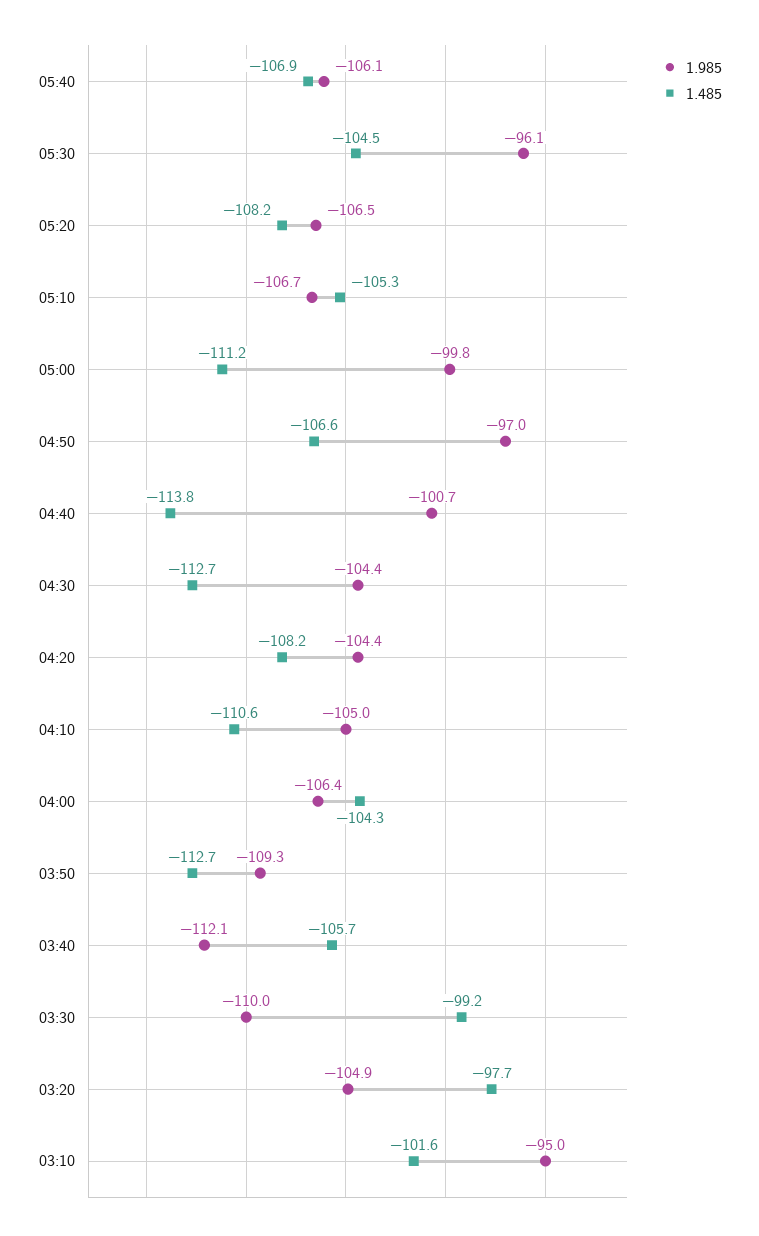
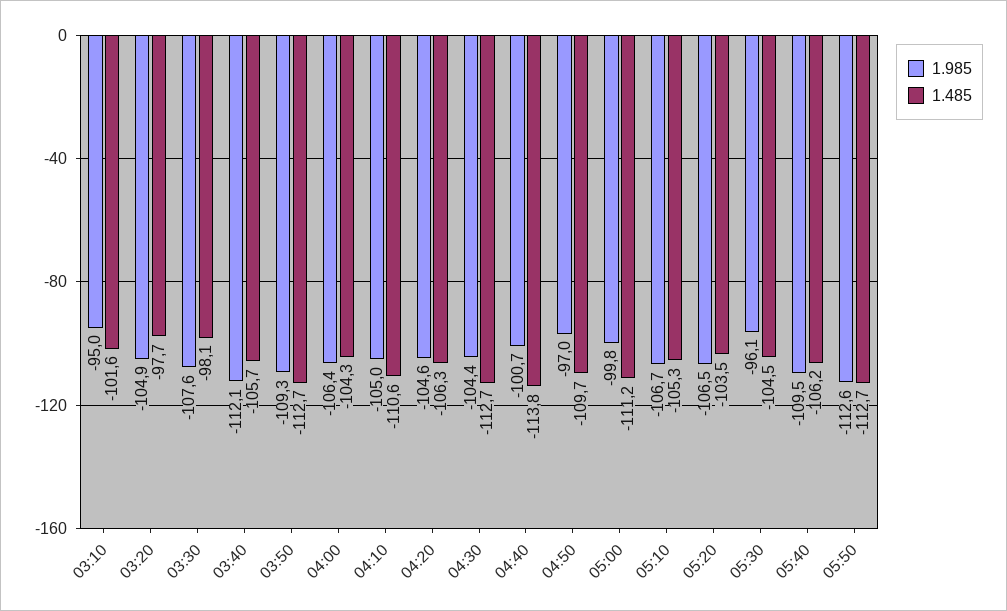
1.985, 05:40: -106.1 -> -109.5
1.485, 05:40: -106.9 -> -106.2
1.485, 05:20: -108.2 -> -103.5
1.485, 04:50: -106.6 -> -109.7
1.985, 04:20: -104.4 -> -104.6
1.485, 04:20: -108.2 -> -106.3
1.985, 03:30: -110 -> -107.6
1.485, 03:30: -99.2 -> -98.1
1.985, 05:50: none -> -112.6
1.485, 05:50: none -> -112.7

